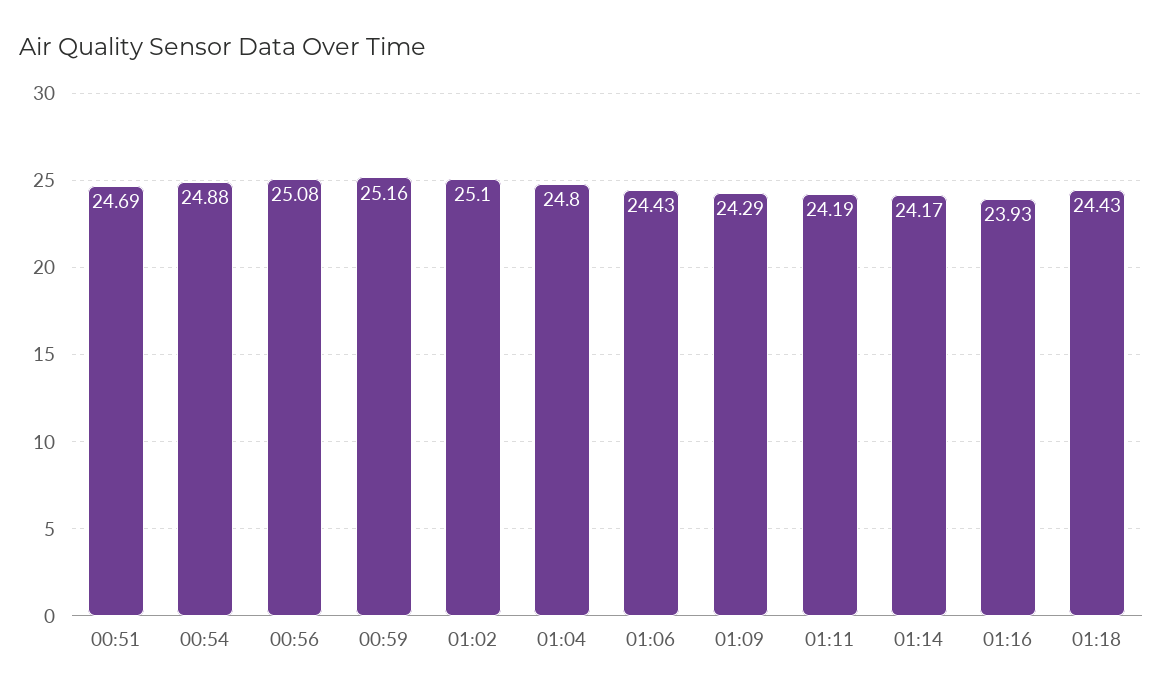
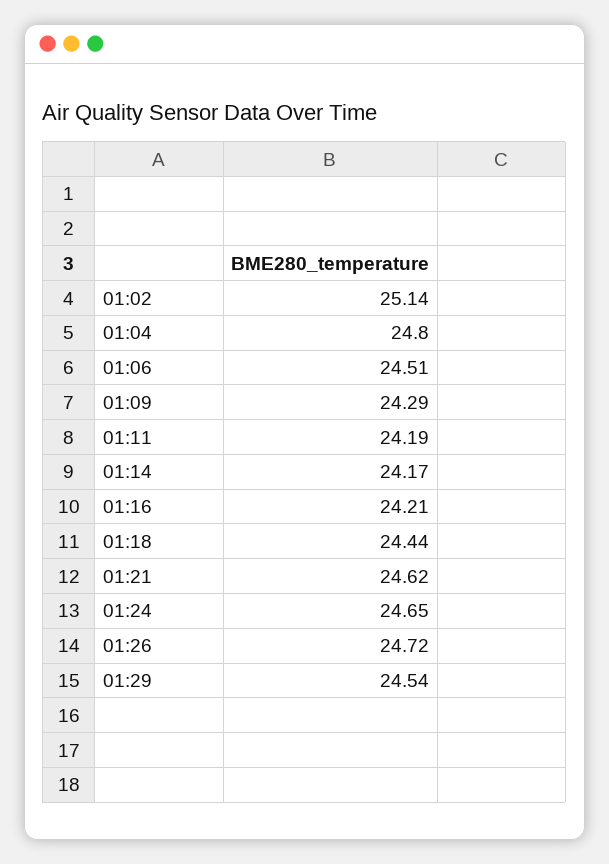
00:51: 24.69 -> none
00:54: 24.88 -> none
00:56: 25.08 -> none
00:59: 25.16 -> none
01:02: 25.1 -> 25.14
01:06: 24.43 -> 24.51
01:16: 23.93 -> 24.21
01:18: 24.43 -> 24.44
01:21: none -> 24.62
01:24: none -> 24.65
01:26: none -> 24.72
01:29: none -> 24.54

